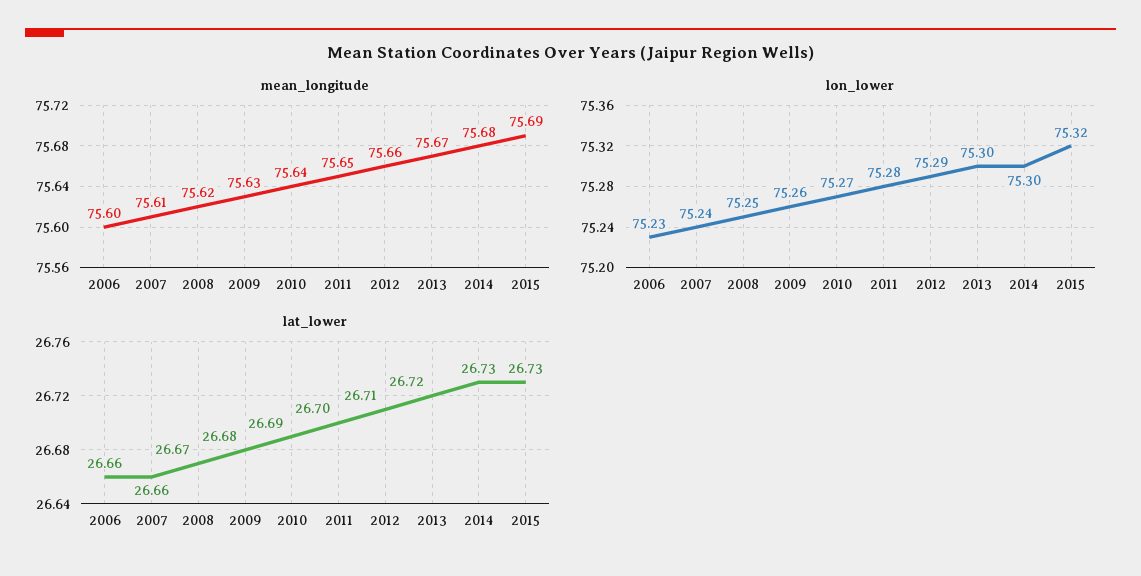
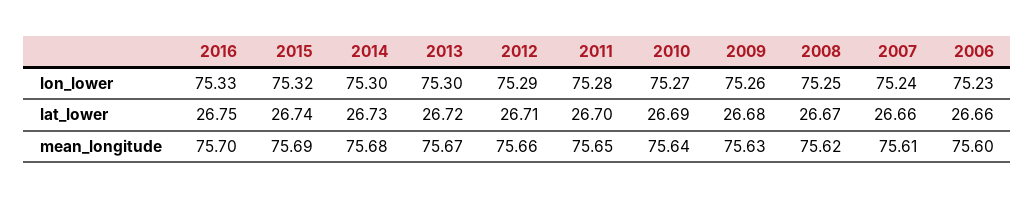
lat_lower, 2015: 26.73 -> 26.74
lon_lower, 2016: none -> 75.33
lat_lower, 2016: none -> 26.75
mean_longitude, 2016: none -> 75.7

